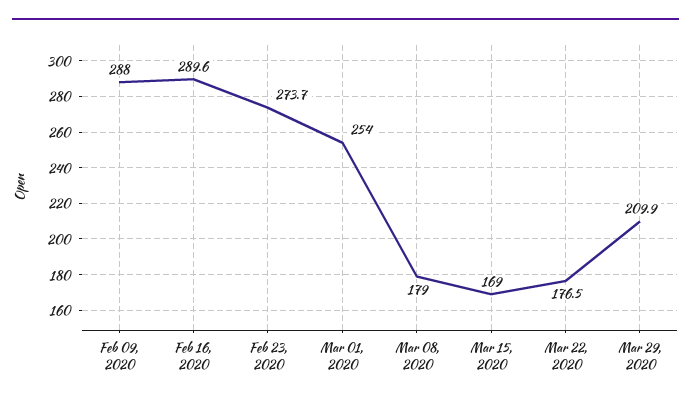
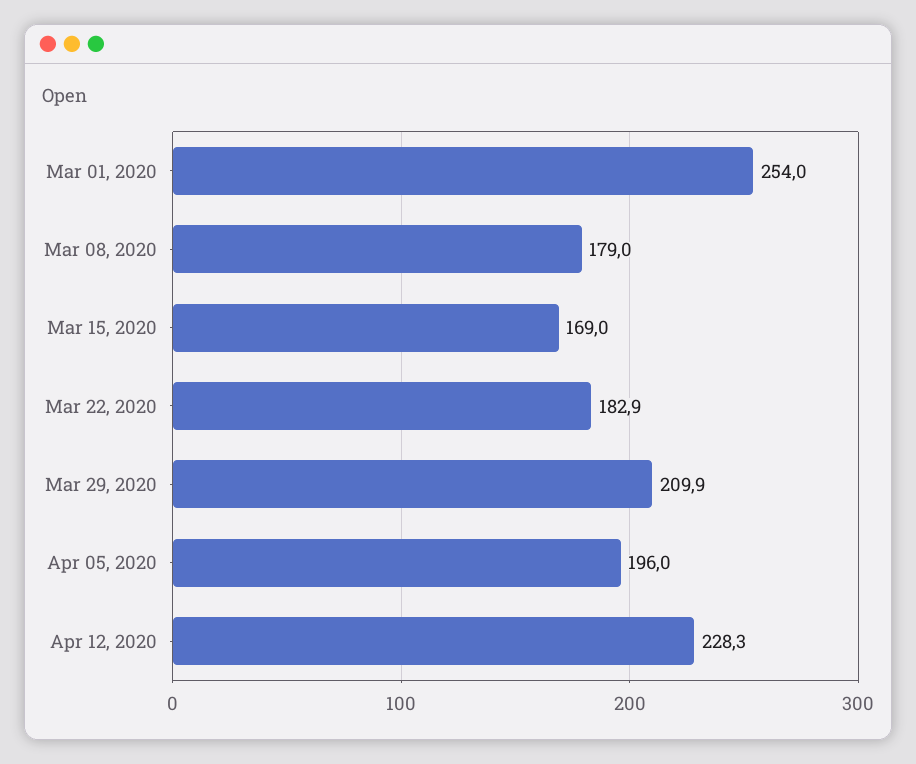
Feb 09, 2020: 288 -> none
Feb 16, 2020: 289.6 -> none
Feb 23, 2020: 273.7 -> none
Mar 22, 2020: 176.5 -> 182.9
Apr 05, 2020: none -> 196
Apr 12, 2020: none -> 228.3

